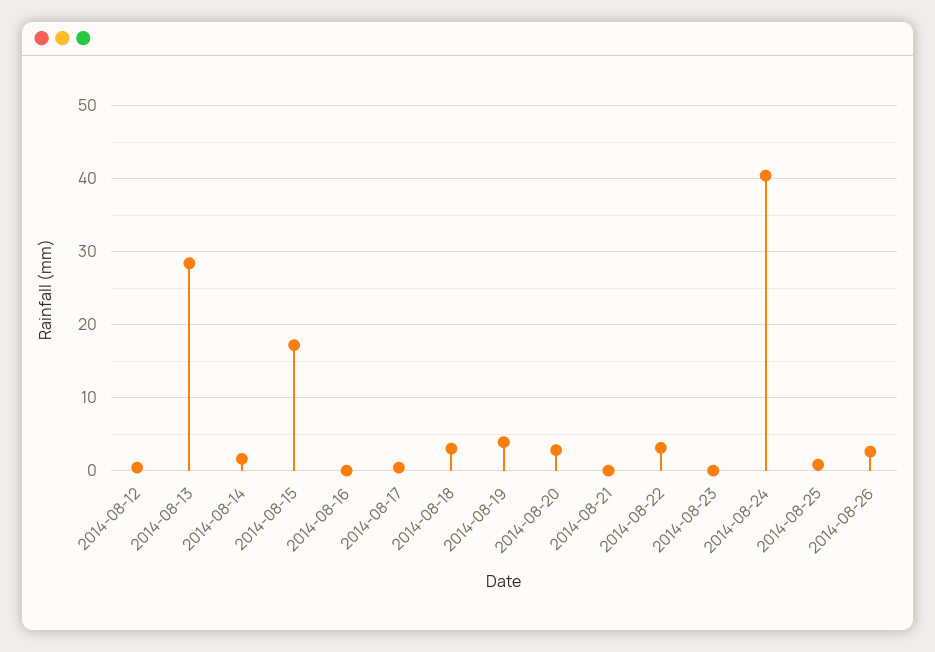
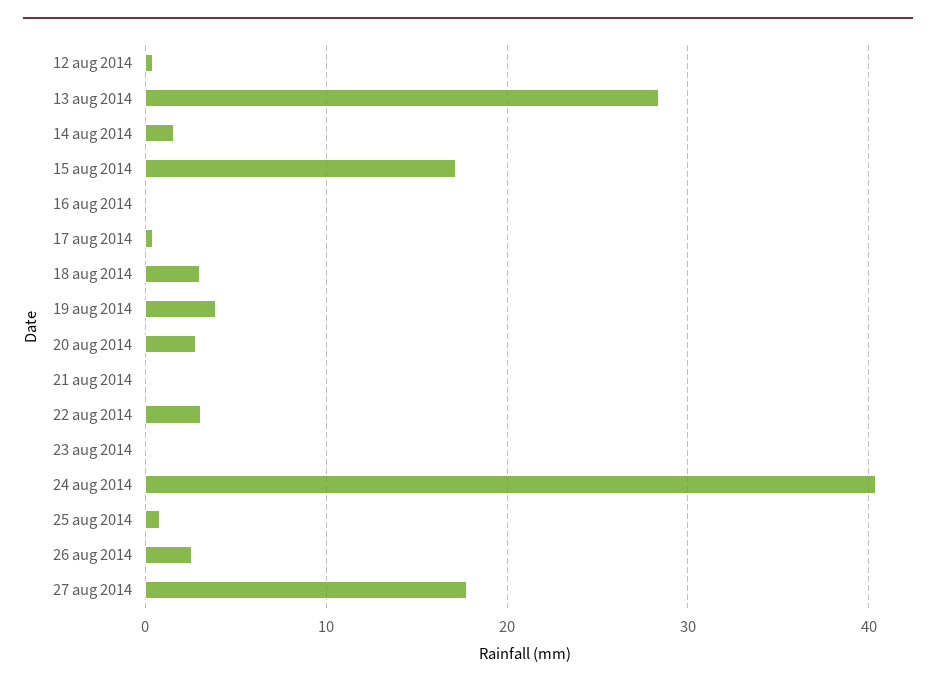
27 aug 2014: none -> 18

